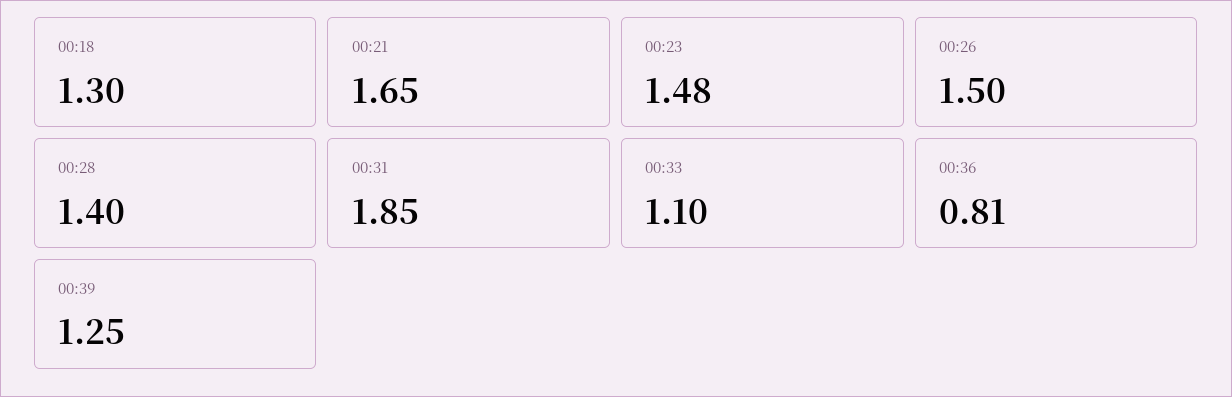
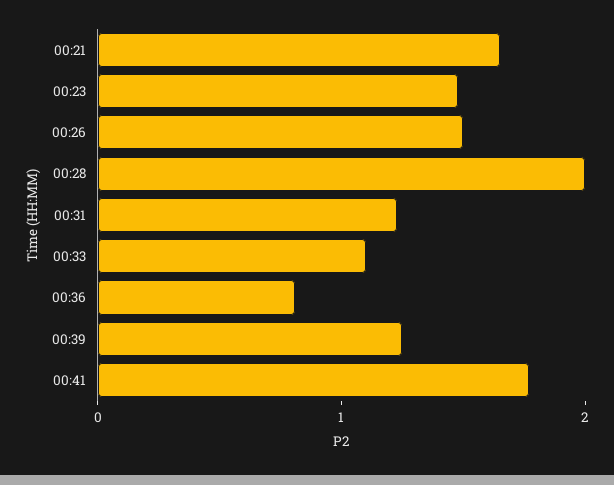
00:18: 1.3 -> none
00:28: 1.4 -> 2
00:31: 1.85 -> 1.2
00:41: none -> 1.8

